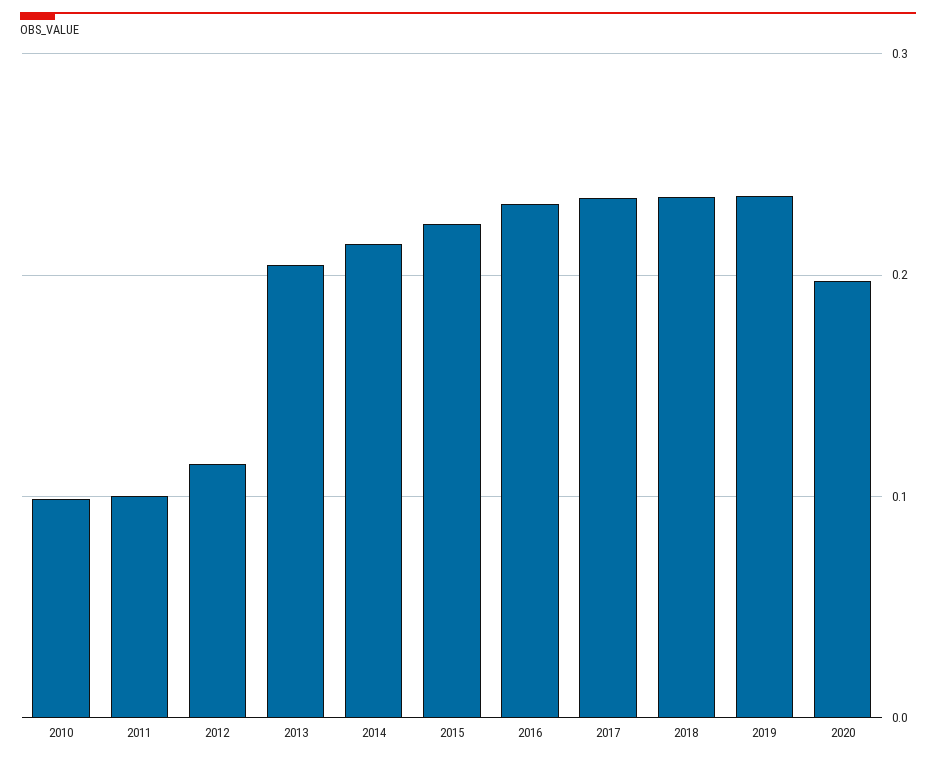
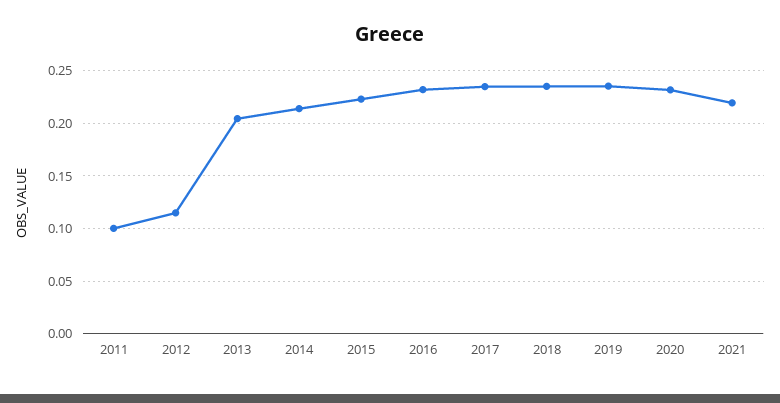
2010: 0.1 -> none
2020: 0.2 -> 0.23
2021: none -> 0.22

